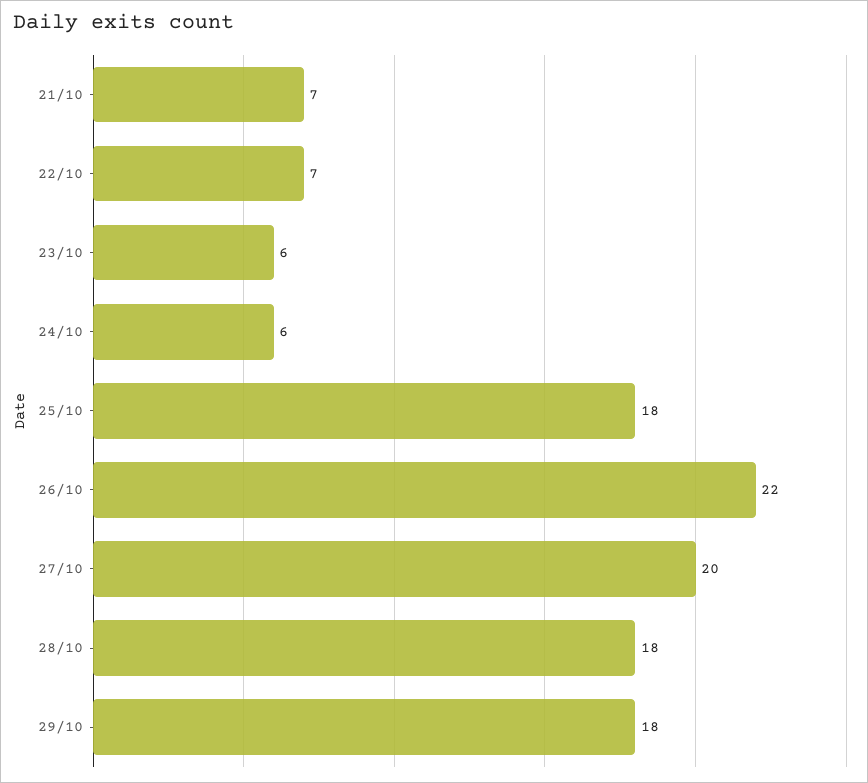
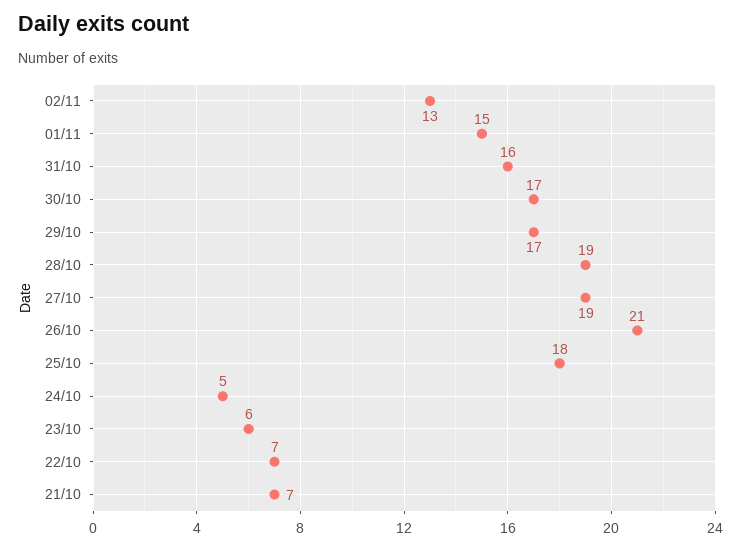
24/10: 6 -> 5
26/10: 22 -> 21
27/10: 20 -> 19
28/10: 18 -> 19
29/10: 18 -> 17
02/11: none -> 13
01/11: none -> 15
31/10: none -> 16
30/10: none -> 17

